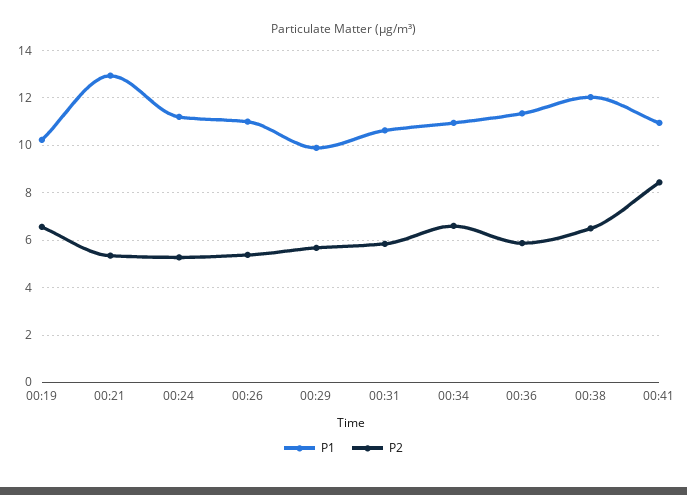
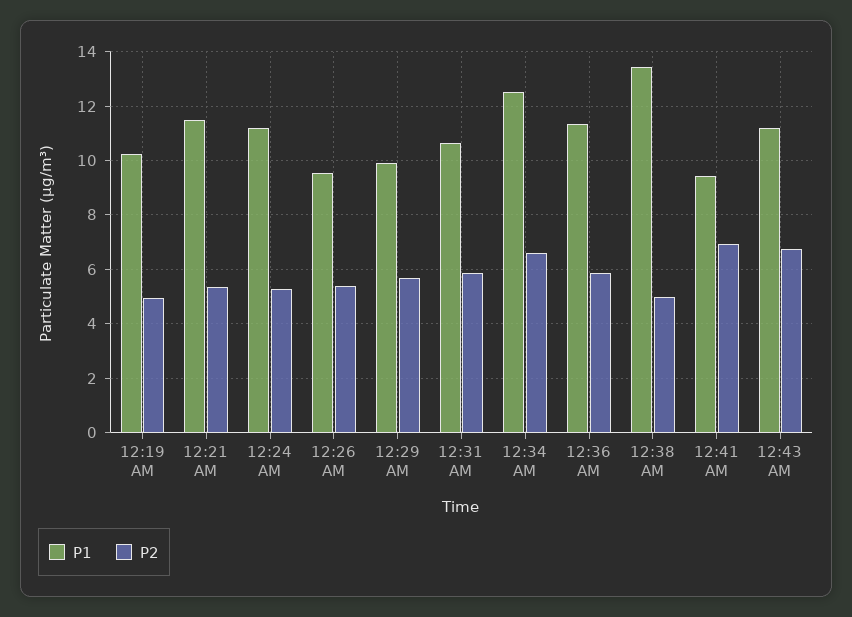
P2, 00:19: 6.5 -> 5
P1, 00:21: 13 -> 11.5
P1, 00:26: 11 -> 9.5
P1, 00:34: 11 -> 12.5
P1, 00:38: 12 -> 13.5
P2, 00:38: 6.5 -> 5
P1, 00:41: 11 -> 9.5
P2, 00:41: 8.5 -> 7
P1, 12:43 AM: none -> 11.25
P2, 12:43 AM: none -> 6.75

